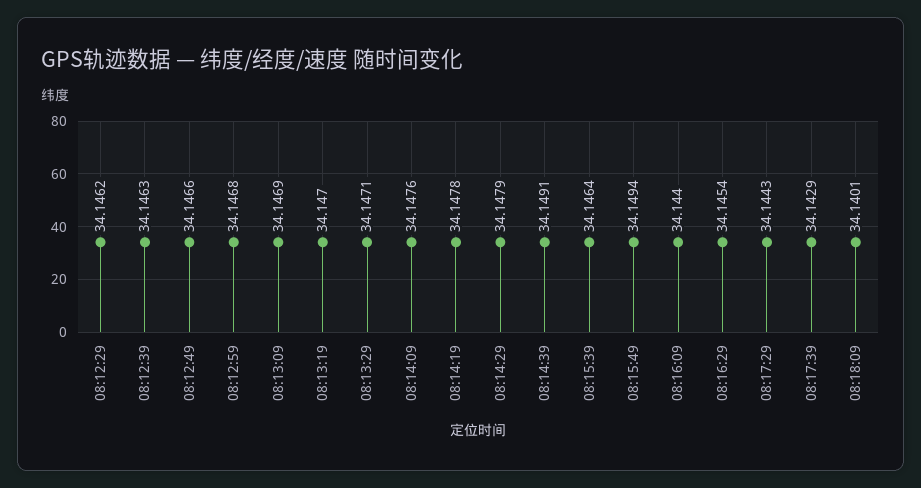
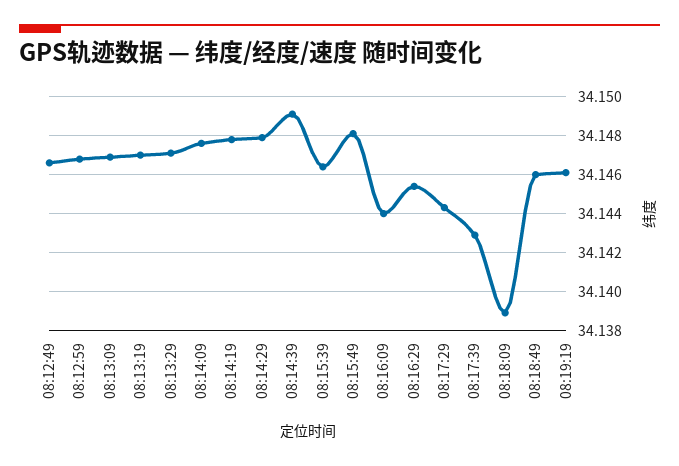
08:12:29: 34.1462 -> none
08:12:39: 34.1463 -> none
08:15:49: 34.1494 -> 34.148
08:18:09: 34.1401 -> 34.139
08:18:49: none -> 34.146
08:19:19: none -> 34.146

